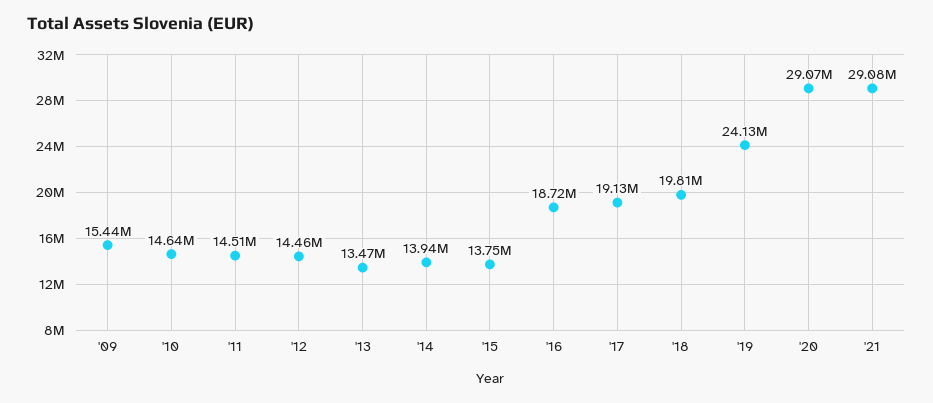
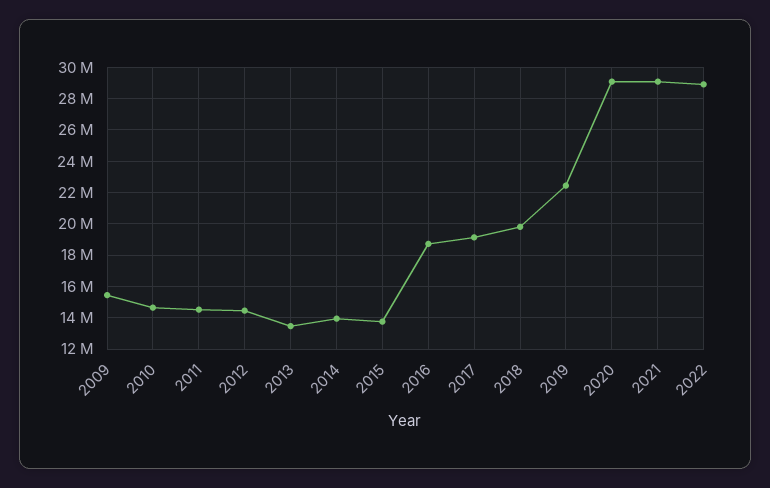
'19: 24130000 -> 22500000
2022: none -> 29000000

